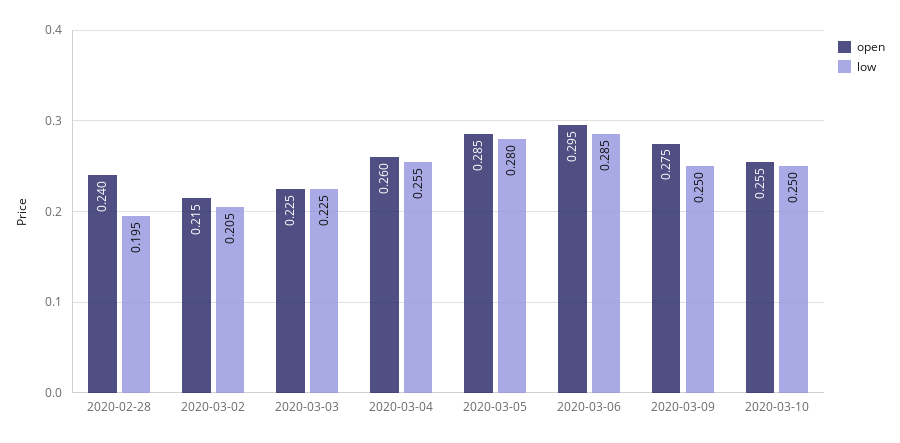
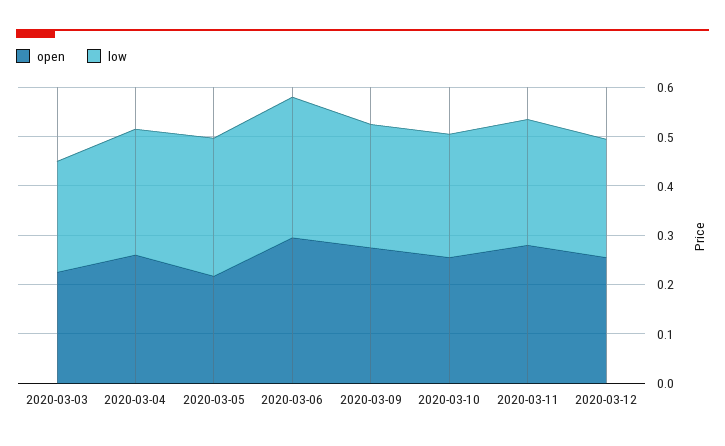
open, 2020-02-28: 0.24 -> none
low, 2020-02-28: 0.195 -> none
open, 2020-03-02: 0.215 -> none
low, 2020-03-02: 0.205 -> none
open, 2020-03-05: 0.285 -> 0.22
open, 2020-03-11: none -> 0.28
low, 2020-03-11: none -> 0.26
open, 2020-03-12: none -> 0.26
low, 2020-03-12: none -> 0.24

